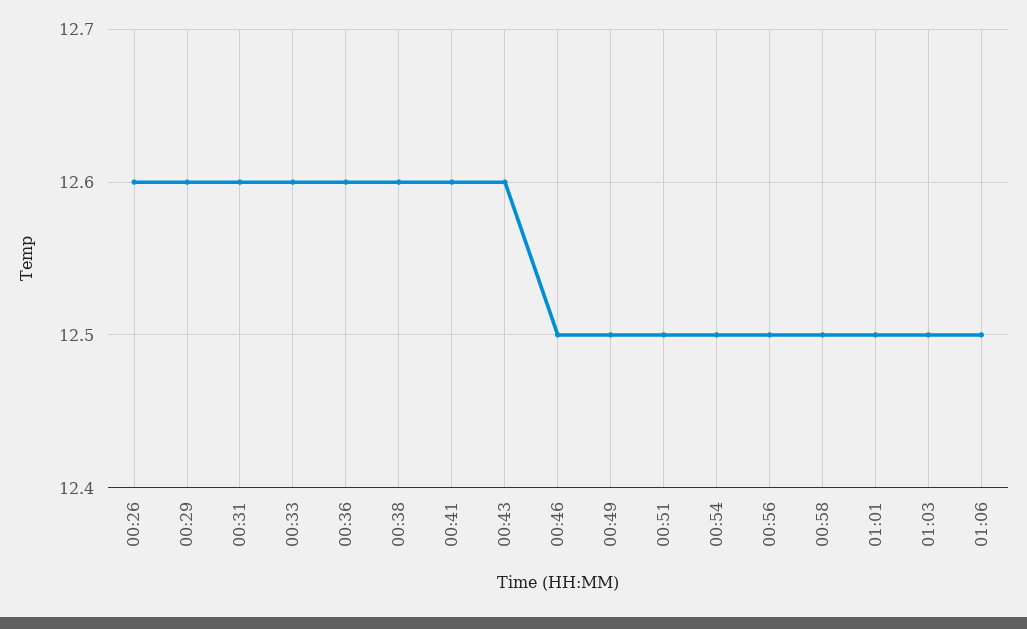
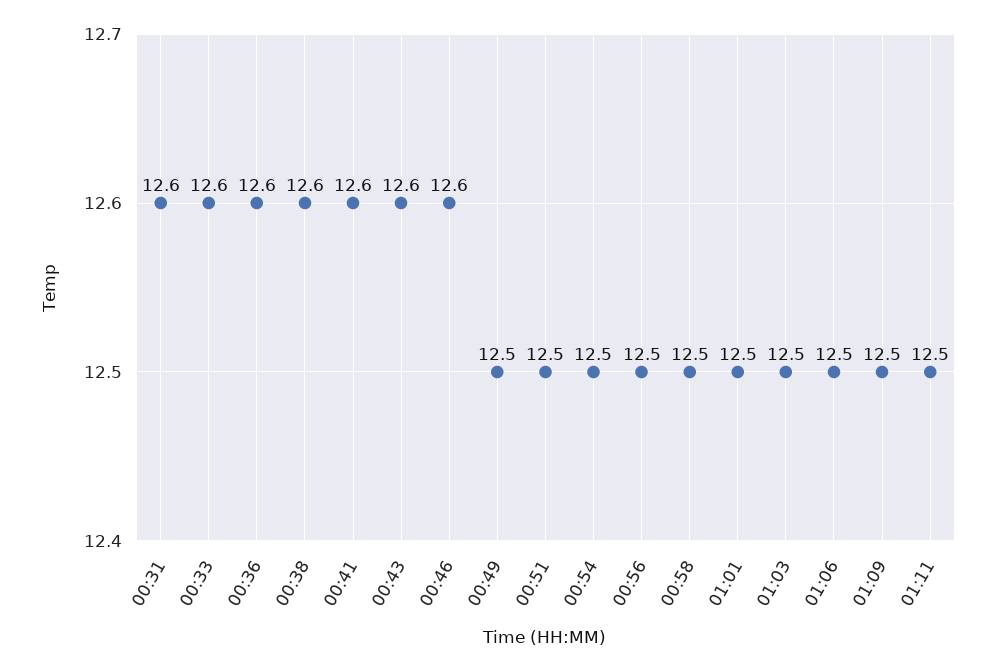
00:26: 12.6 -> none
00:29: 12.6 -> none
00:46: 12.5 -> 12.6
01:09: none -> 12.5
01:11: none -> 12.5

